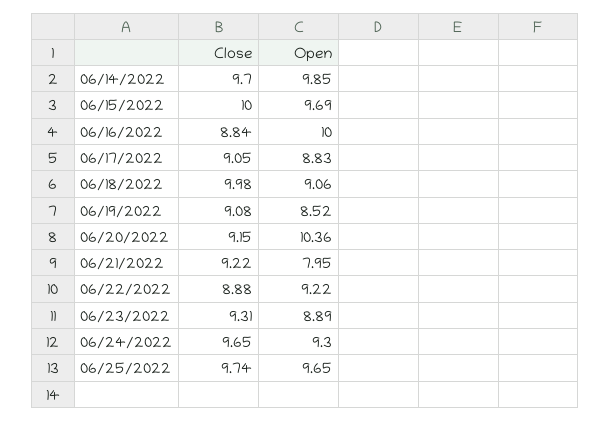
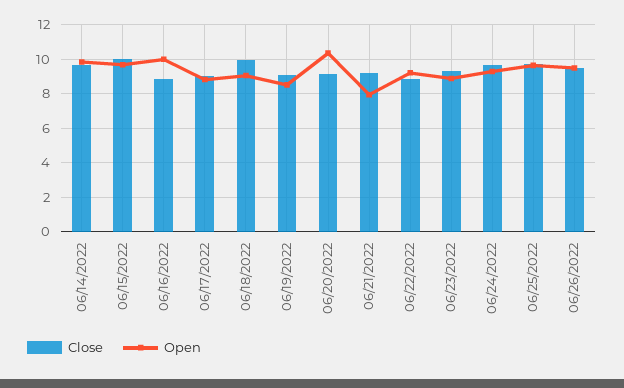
Close, 06/26/2022: none -> 9.5
Open, 06/26/2022: none -> 9.5

